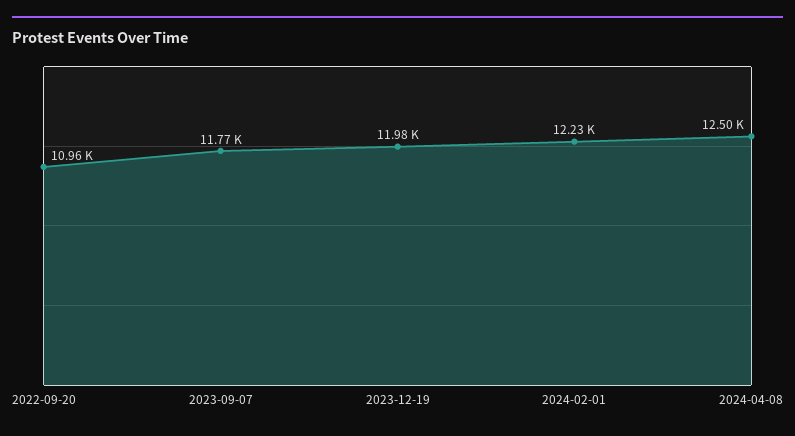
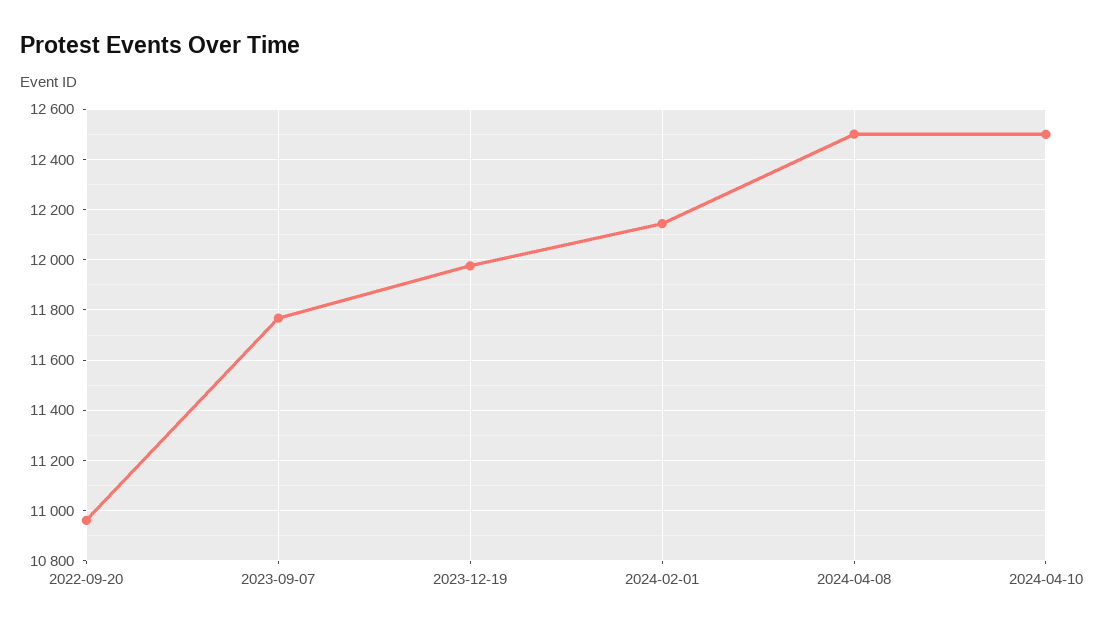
2024-02-01: 12230 -> 12150
2024-04-10: none -> 12500

